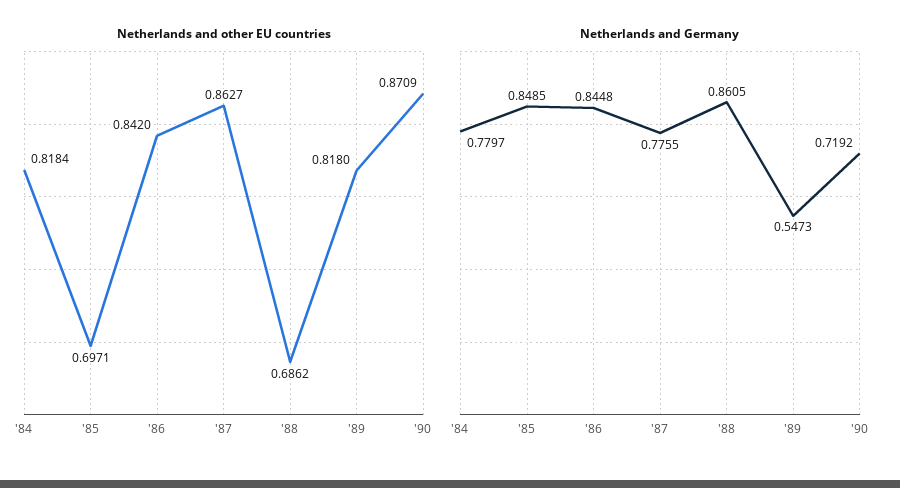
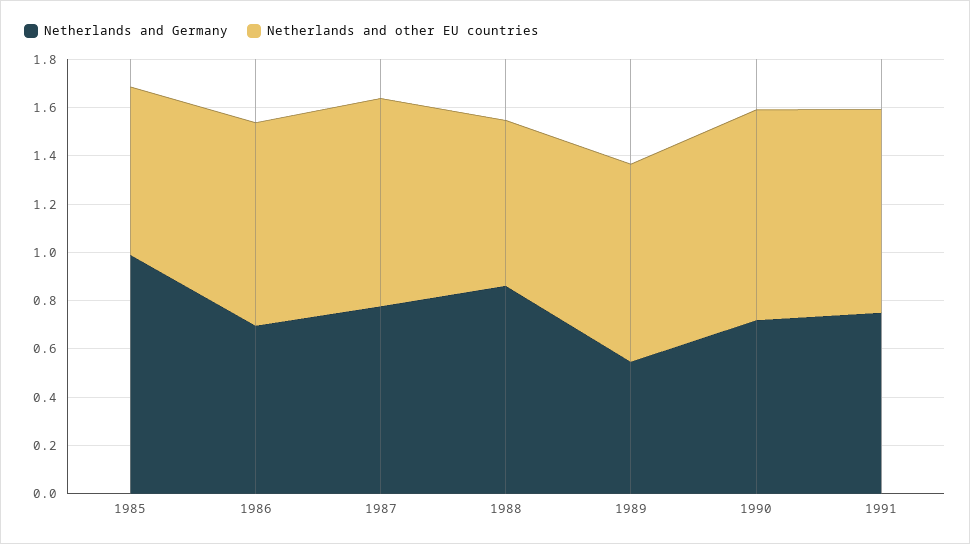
Netherlands and other EU countries, '84: 0.8184 -> none
Netherlands and Germany, '84: 0.7797 -> none
Netherlands and Germany, '85: 0.8485 -> 1
Netherlands and Germany, '86: 0.8448 -> 0.7
Netherlands and Germany, 1991: none -> 0.75
Netherlands and other EU countries, 1991: none -> 0.85

